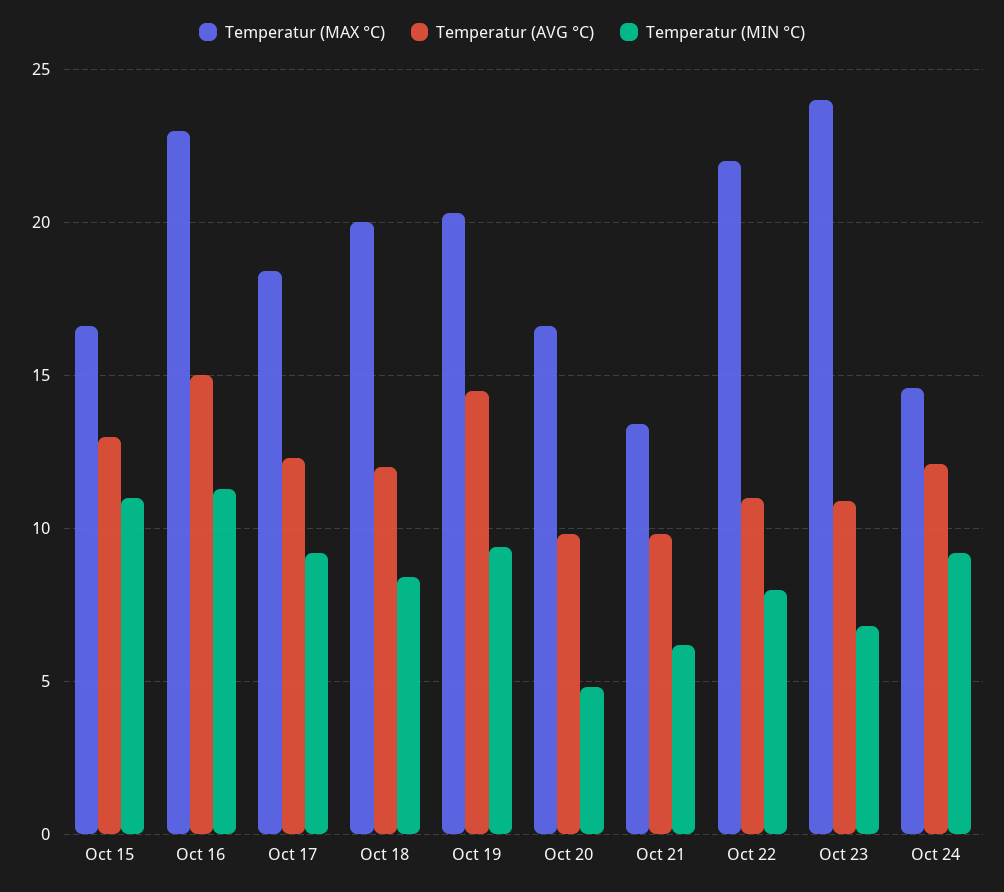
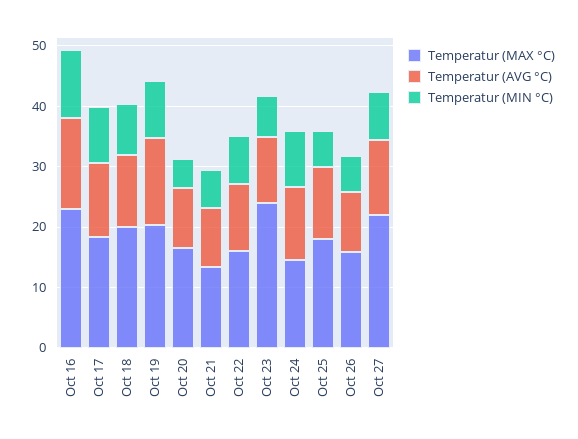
Temperatur (MAX °C), Oct 15: 16.5 -> none
Temperatur (AVG °C), Oct 15: 13 -> none
Temperatur (MIN °C), Oct 15: 11 -> none
Temperatur (MAX °C), Oct 22: 22 -> 16
Temperatur (MAX °C), Oct 25: none -> 18
Temperatur (AVG °C), Oct 25: none -> 12
Temperatur (MIN °C), Oct 25: none -> 6
Temperatur (MAX °C), Oct 26: none -> 16
Temperatur (AVG °C), Oct 26: none -> 10
Temperatur (MIN °C), Oct 26: none -> 6
Temperatur (MAX °C), Oct 27: none -> 22
Temperatur (AVG °C), Oct 27: none -> 12
Temperatur (MIN °C), Oct 27: none -> 8

